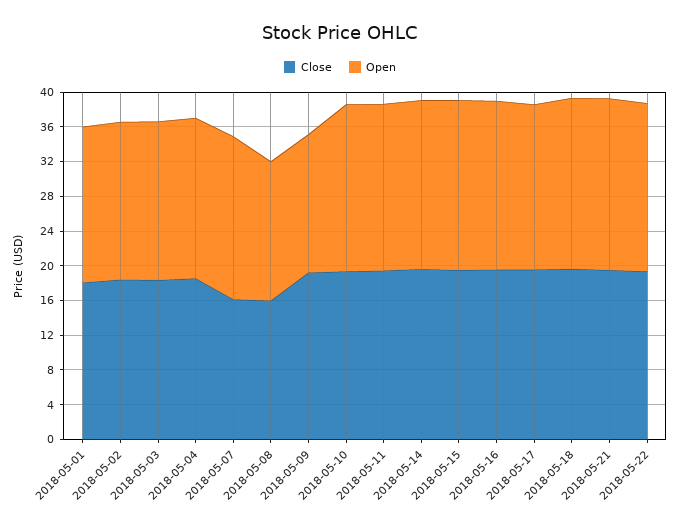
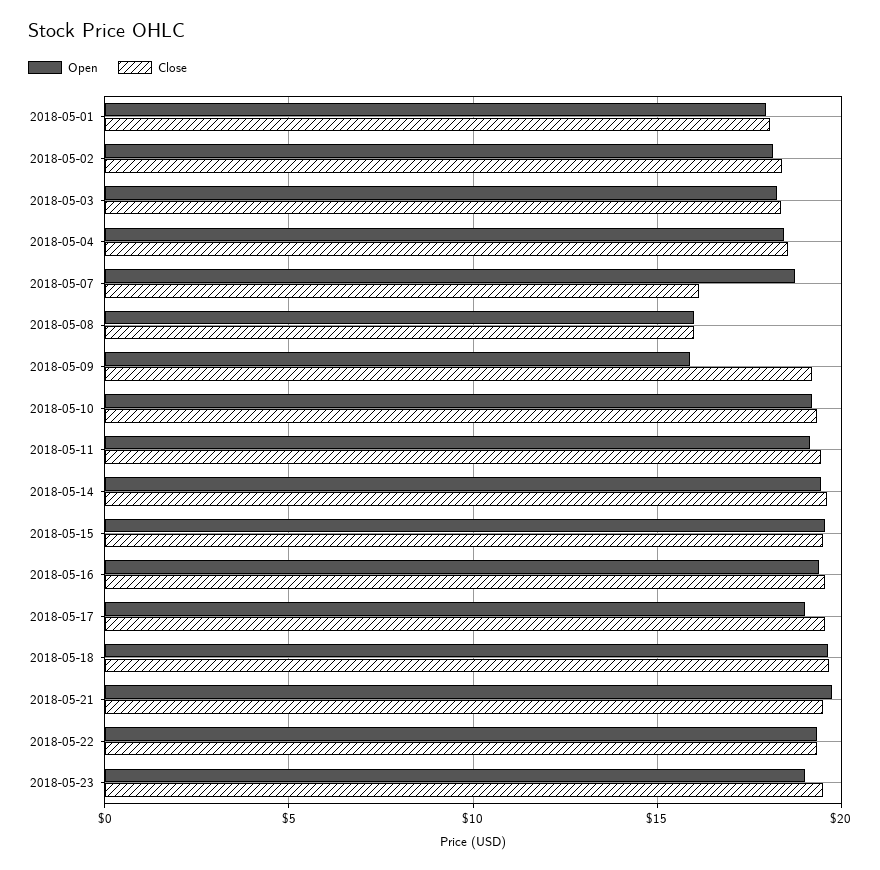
Open, 2018-05-23: none -> 19
Close, 2018-05-23: none -> 19.5

